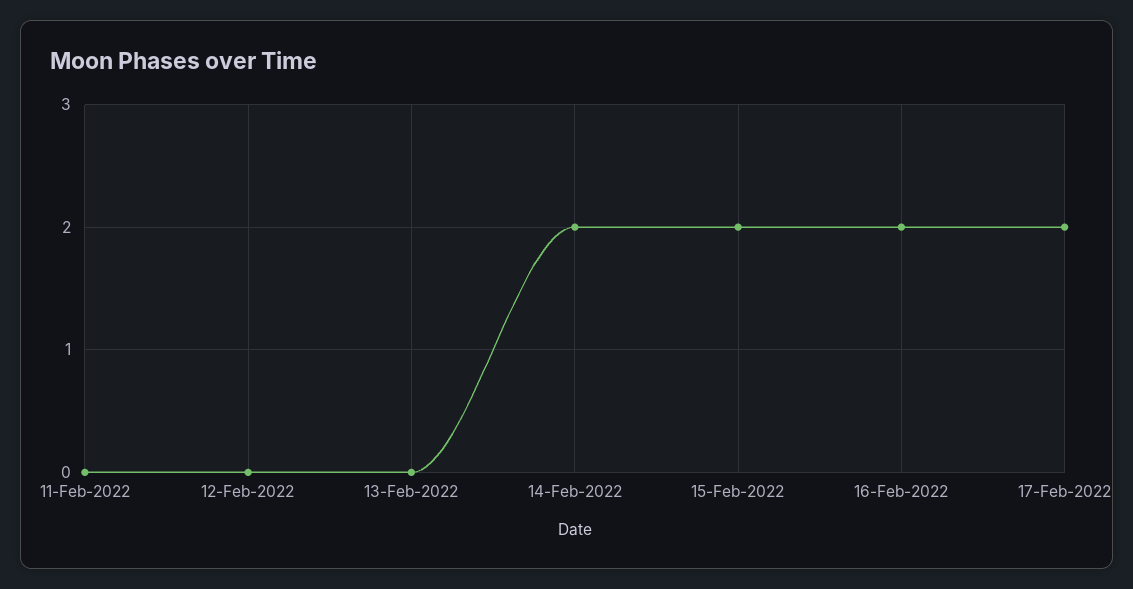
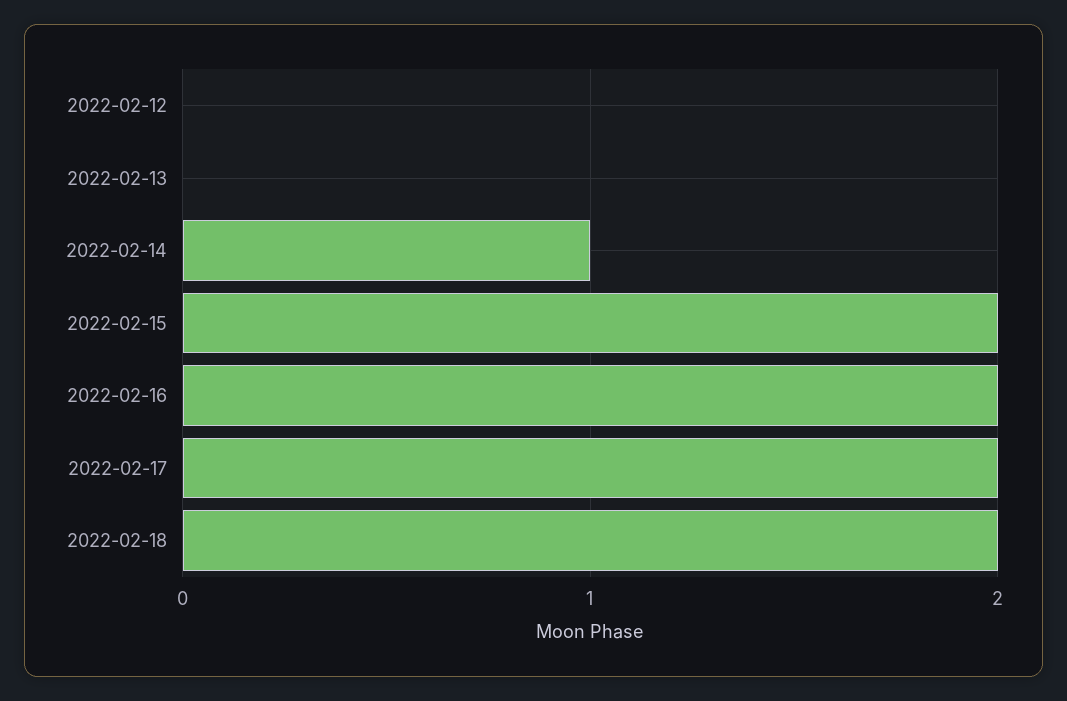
11-Feb-2022: 0 -> none
14-Feb-2022: 2 -> 1
2022-02-18: none -> 2

